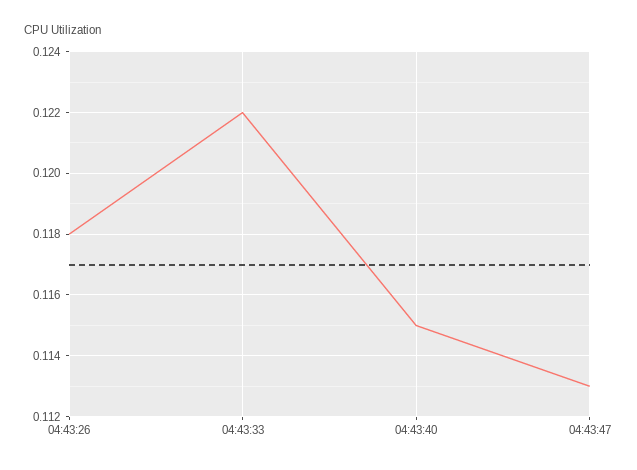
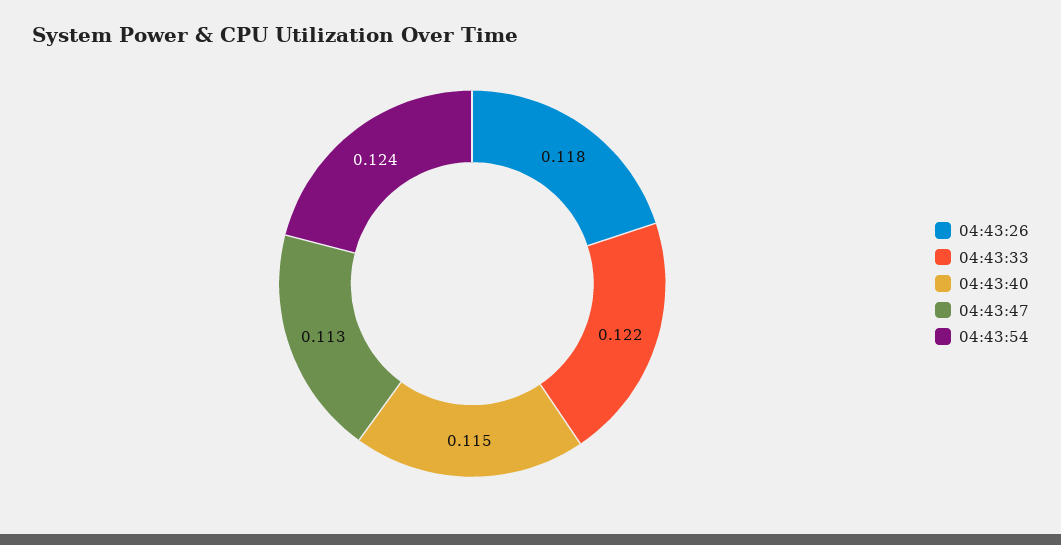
04:43:54: none -> 0.124

